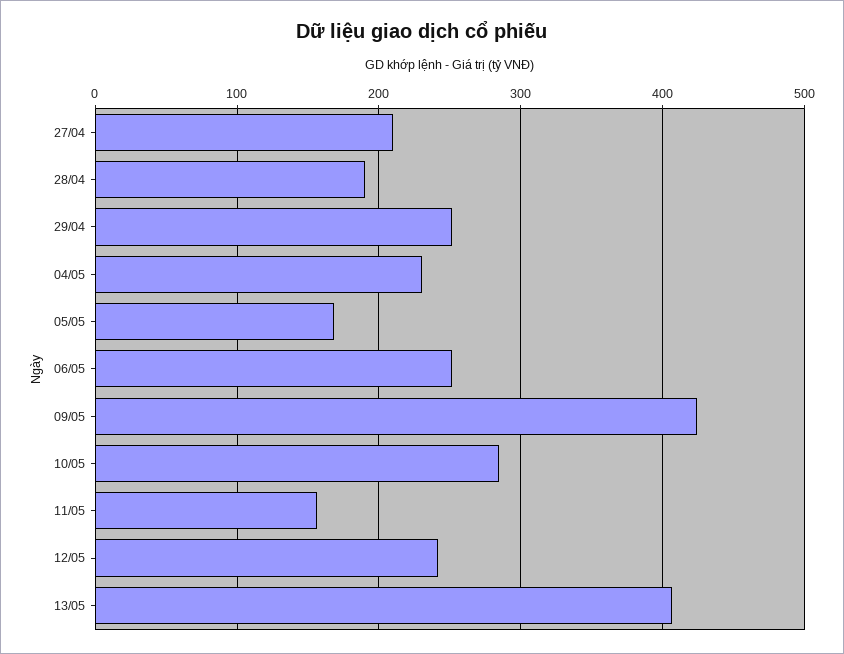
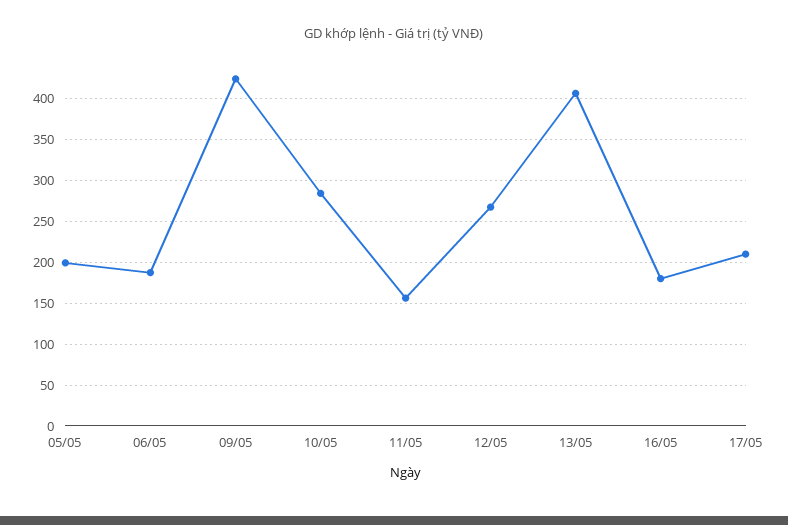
27/04: 210 -> none
28/04: 190 -> none
29/04: 250 -> none
04/05: 230 -> none
05/05: 170 -> 200
06/05: 250 -> 190
12/05: 240 -> 270
16/05: none -> 180
17/05: none -> 210

